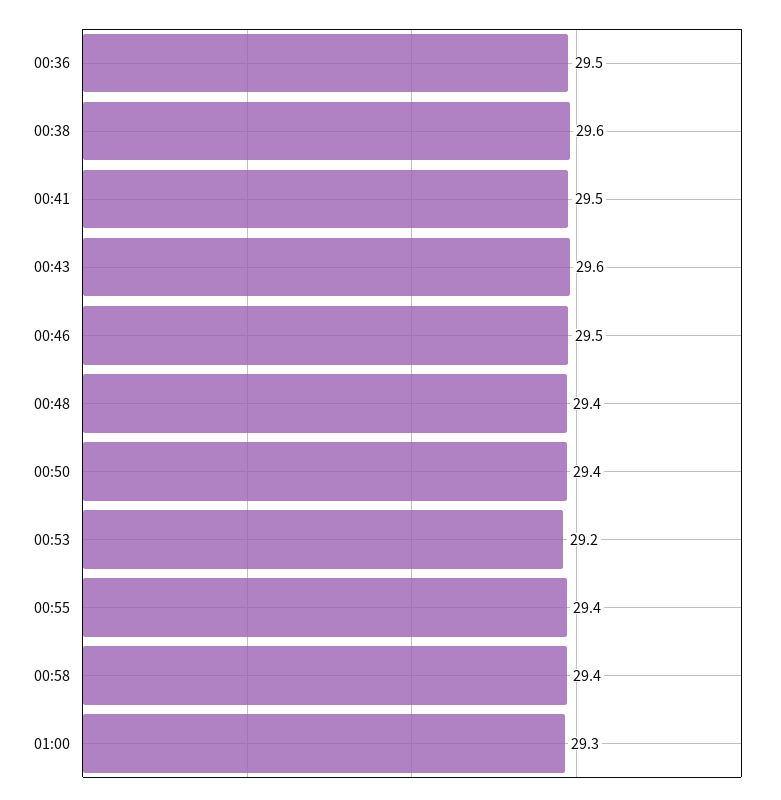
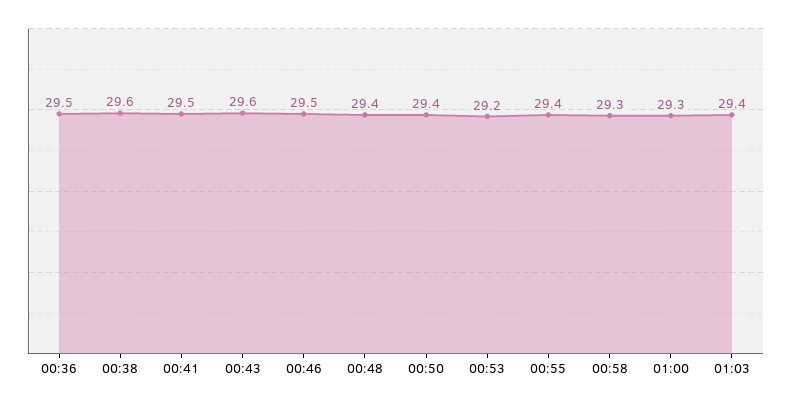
00:58: 29.4 -> 29.3
01:03: none -> 29.4

